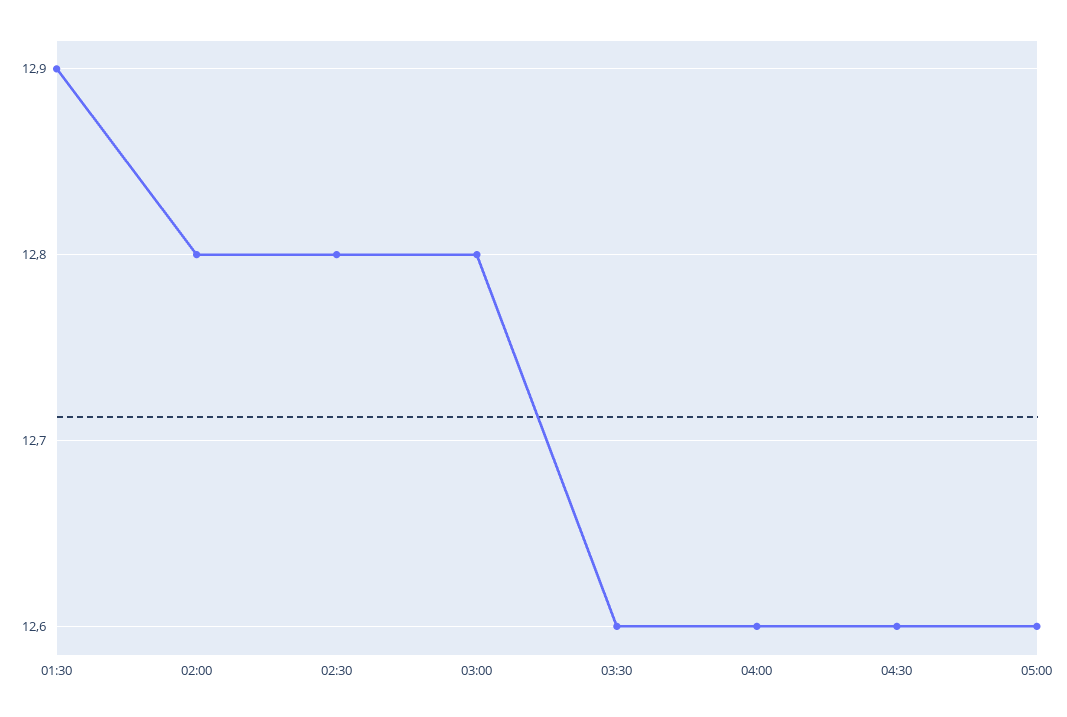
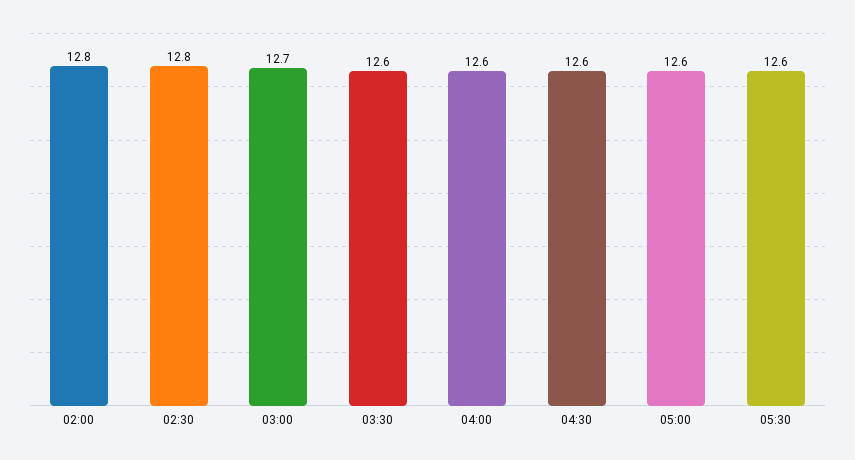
01:30: 12.9 -> none
03:00: 12.8 -> 12.7
05:30: none -> 12.6

